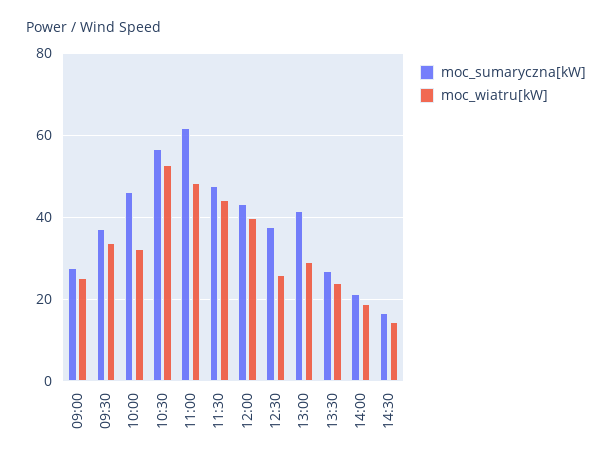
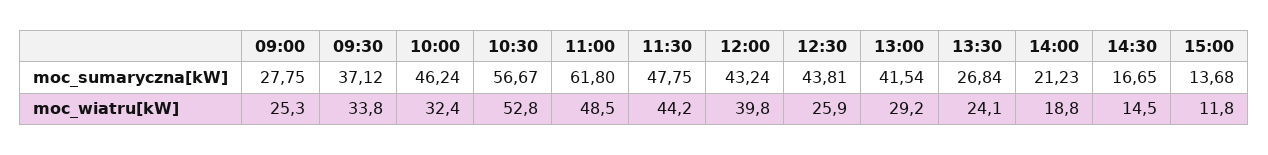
moc_sumaryczna[kW], 12:30: 38 -> 43.81
moc_sumaryczna[kW], 15:00: none -> 13.68
moc_wiatru[kW], 15:00: none -> 11.8

